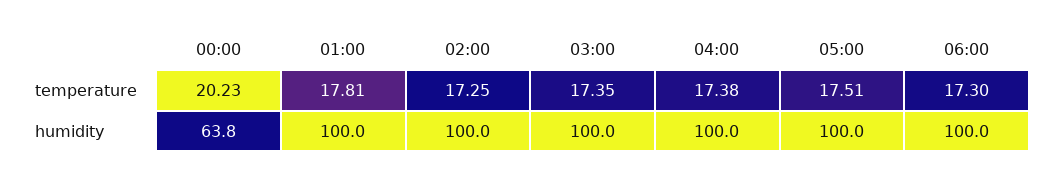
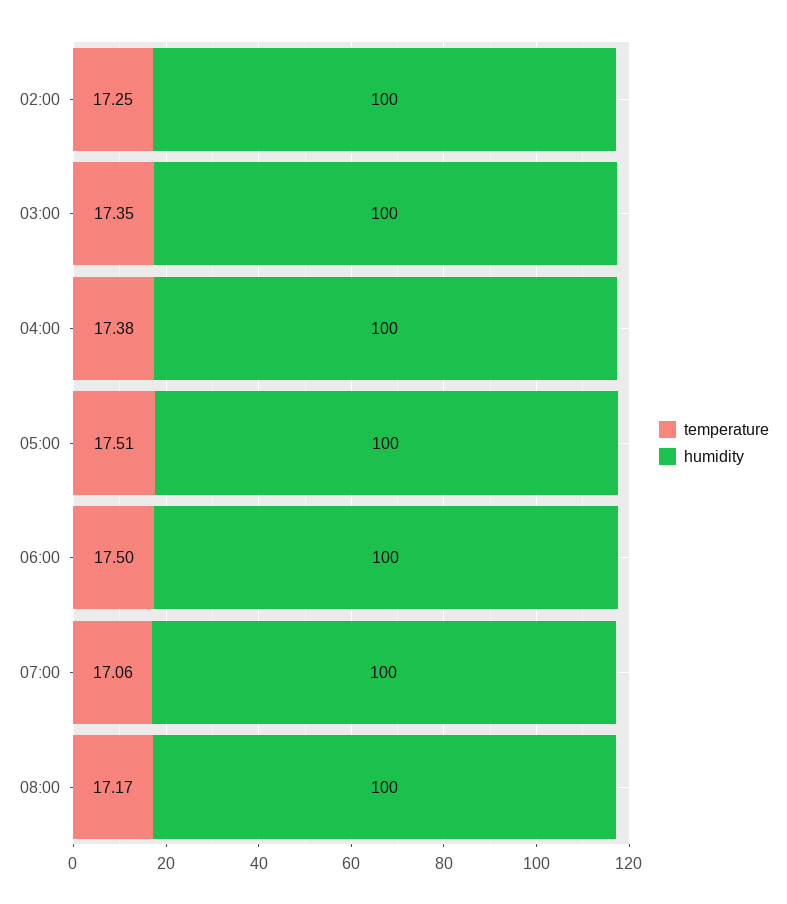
temperature, 00:00: 20.23 -> none
temperature, 01:00: 17.81 -> none
temperature, 06:00: 17.3 -> 17.5
humidity, 00:00: 63.8 -> none
humidity, 01:00: 100 -> none
temperature, 07:00: none -> 17.06
humidity, 07:00: none -> 100
temperature, 08:00: none -> 17.17
humidity, 08:00: none -> 100

